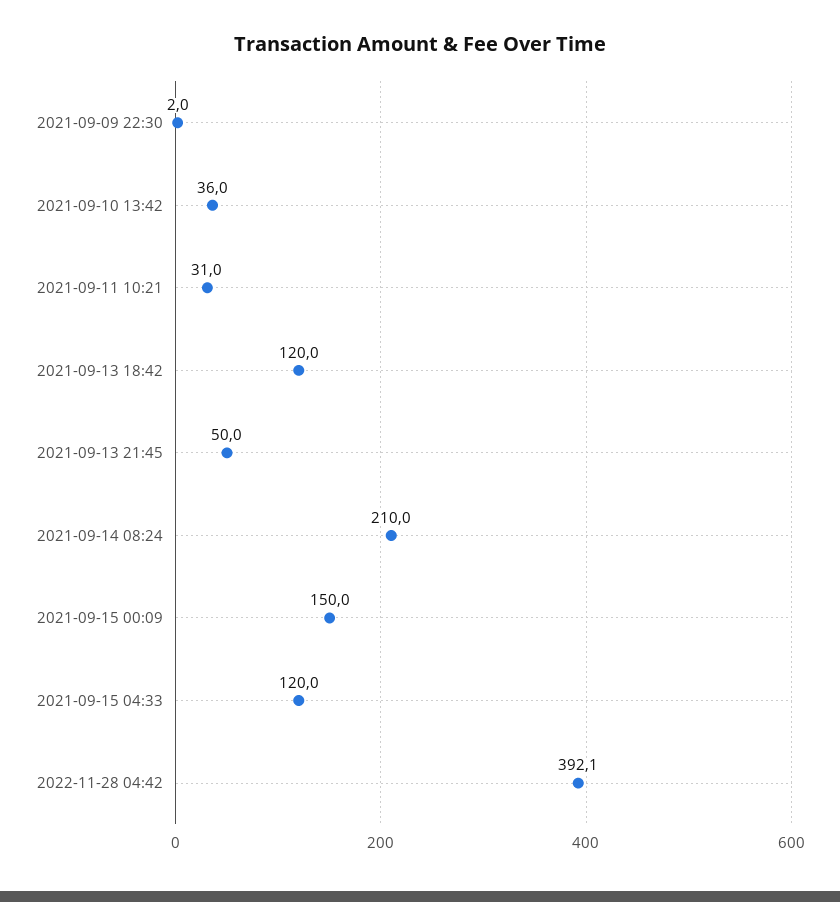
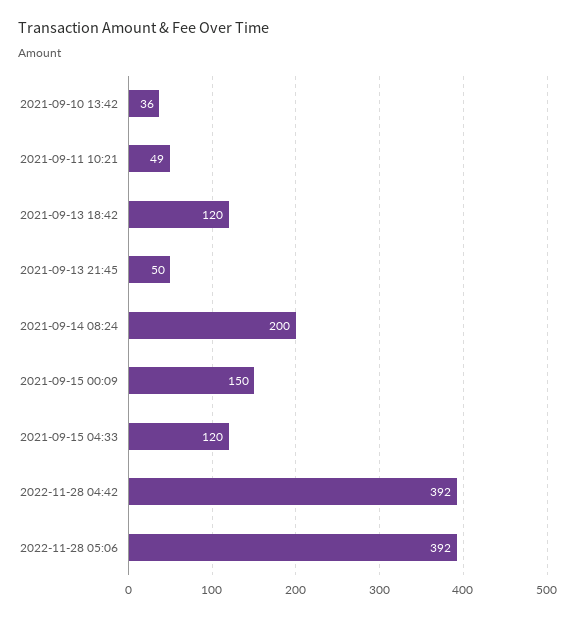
2021-09-09 22:30: 2 -> none
2021-09-11 10:21: 31 -> 49
2021-09-14 08:24: 210 -> 200
2022-11-28 05:06: none -> 392

